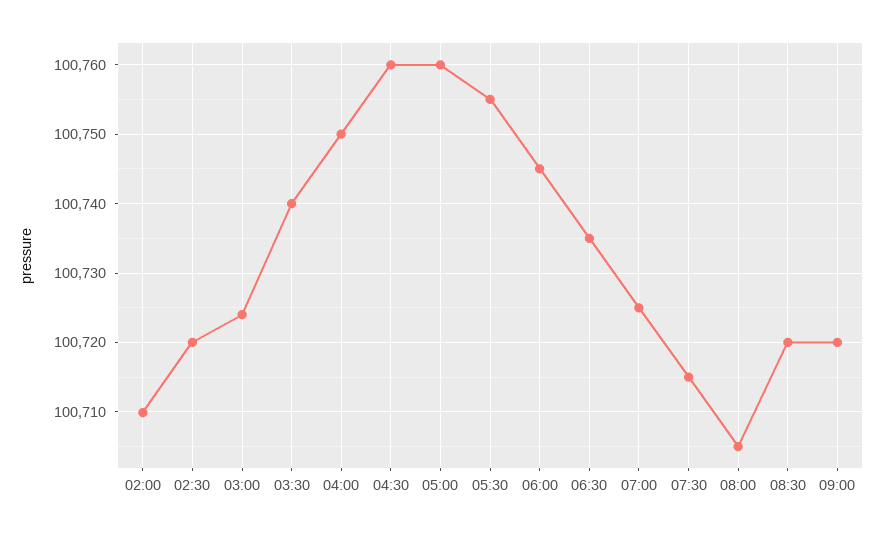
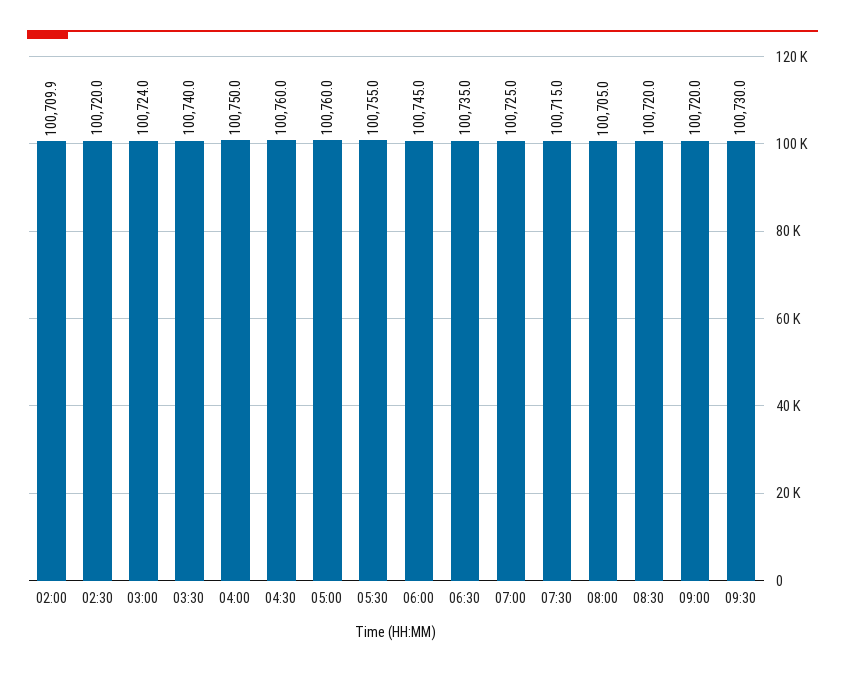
09:30: none -> 100730

